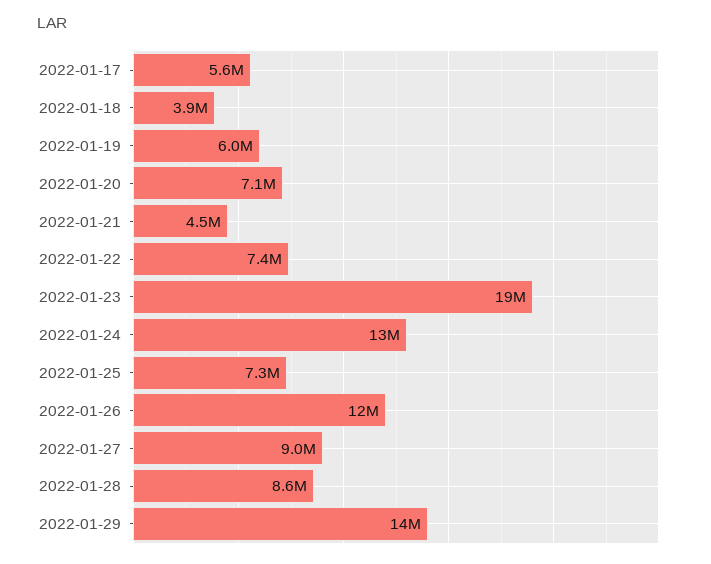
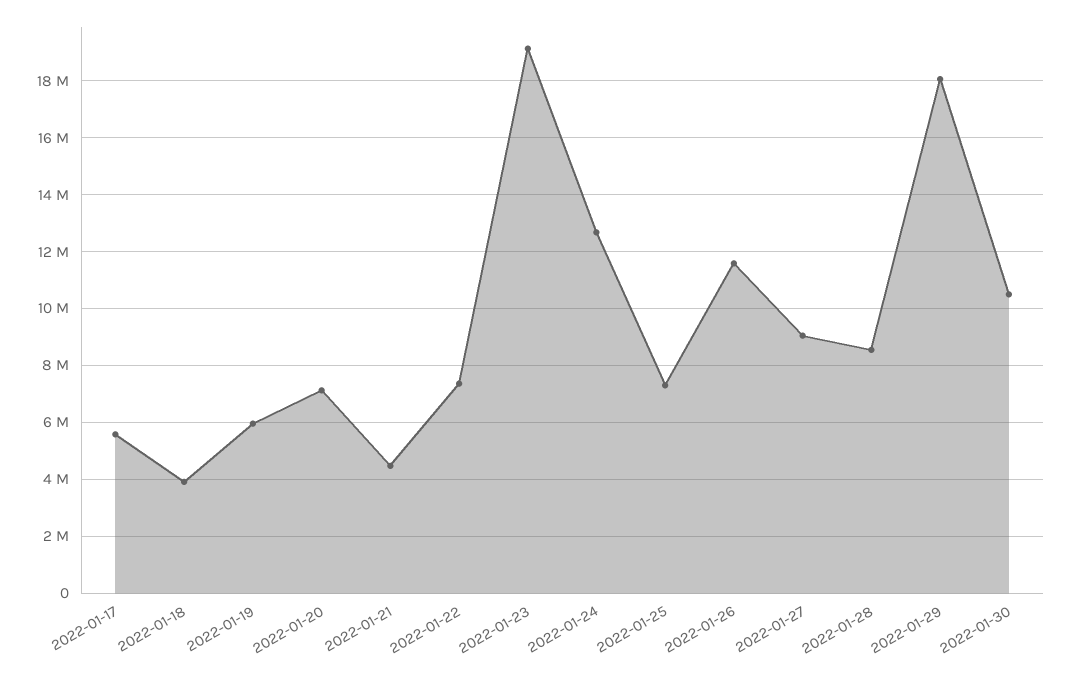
2022-01-29: 14000000 -> 18000000
2022-01-30: none -> 10500000

